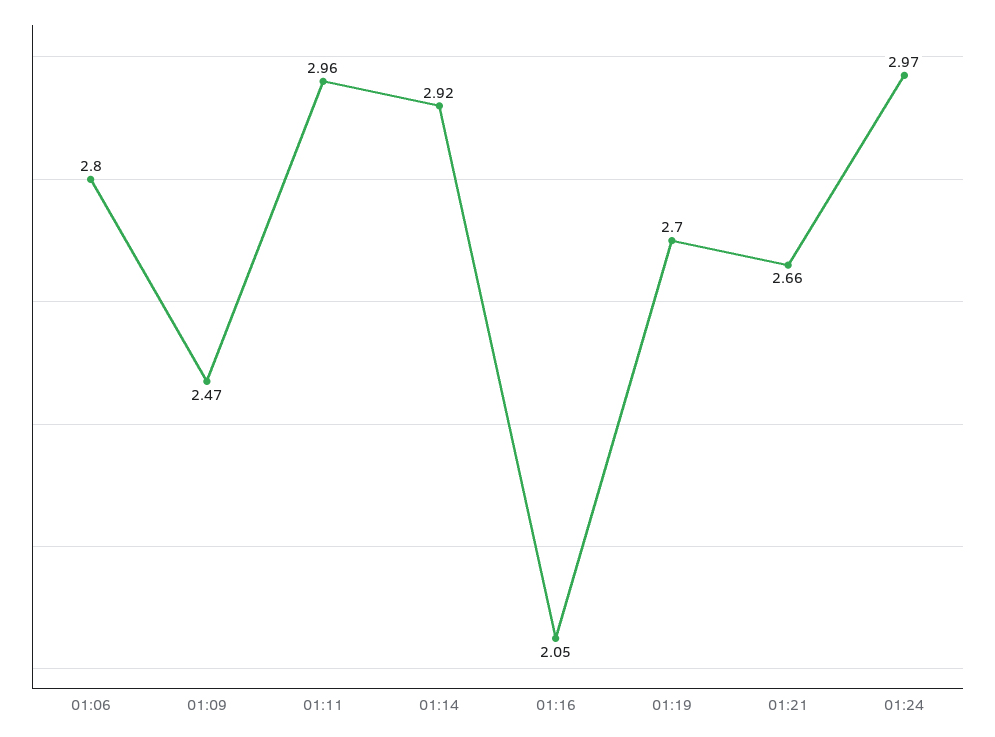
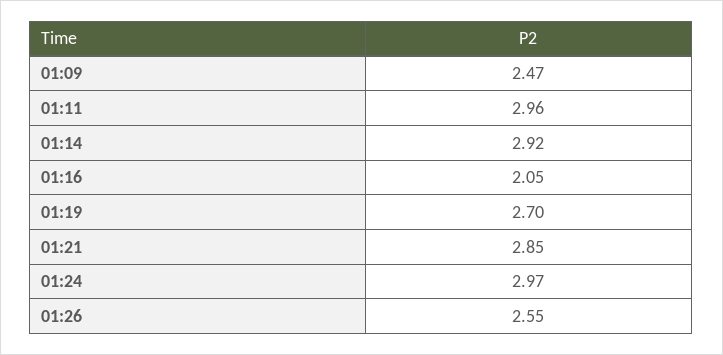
01:06: 2.8 -> none
01:21: 2.66 -> 2.85
01:26: none -> 2.55

